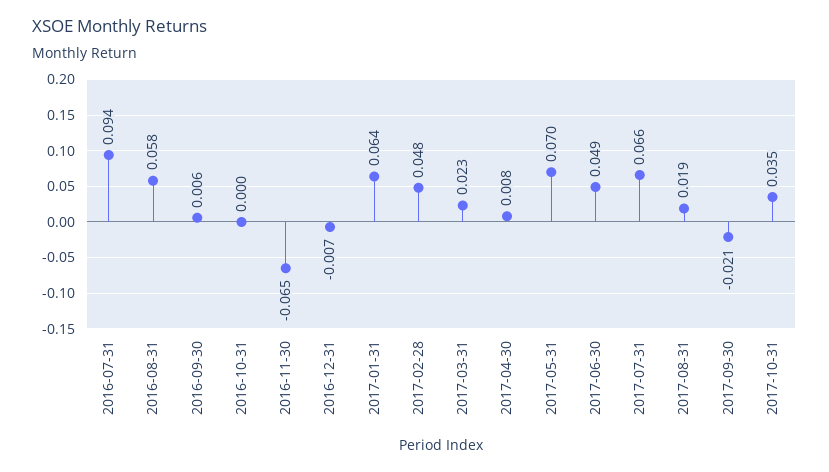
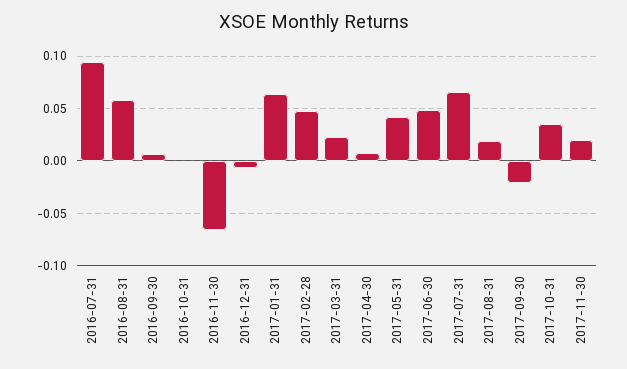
2017-05-31: 0.07 -> 0.04
2017-11-30: none -> 0.02

